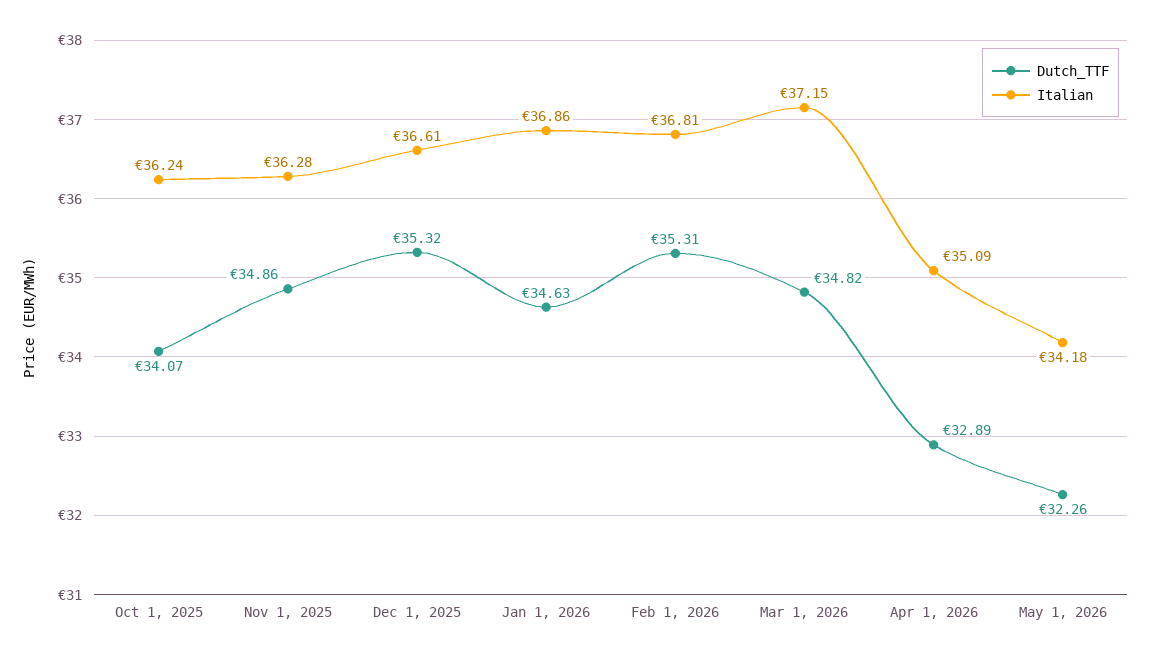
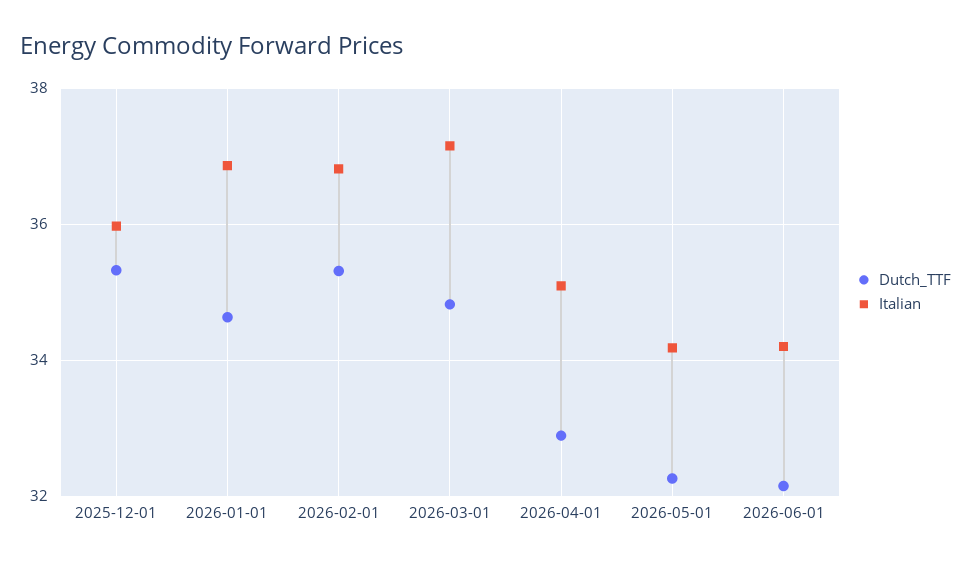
Dutch_TTF, Oct 1, 2025: 34.07 -> none
Italian, Oct 1, 2025: 36.24 -> none
Dutch_TTF, Nov 1, 2025: 34.86 -> none
Italian, Nov 1, 2025: 36.28 -> none
Italian, Dec 1, 2025: 36.61 -> 36
Dutch_TTF, 2026-06-01: none -> 32.2
Italian, 2026-06-01: none -> 34.2

